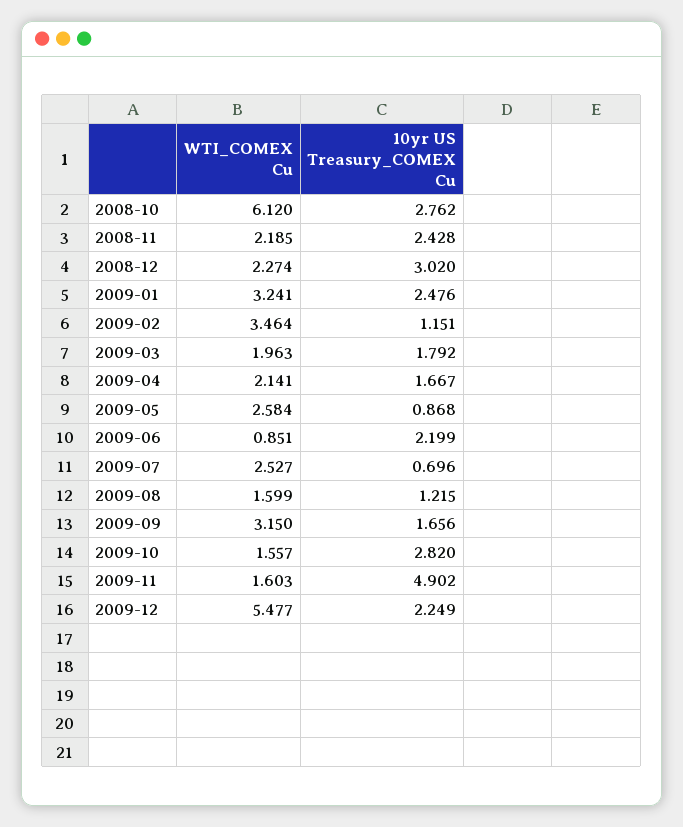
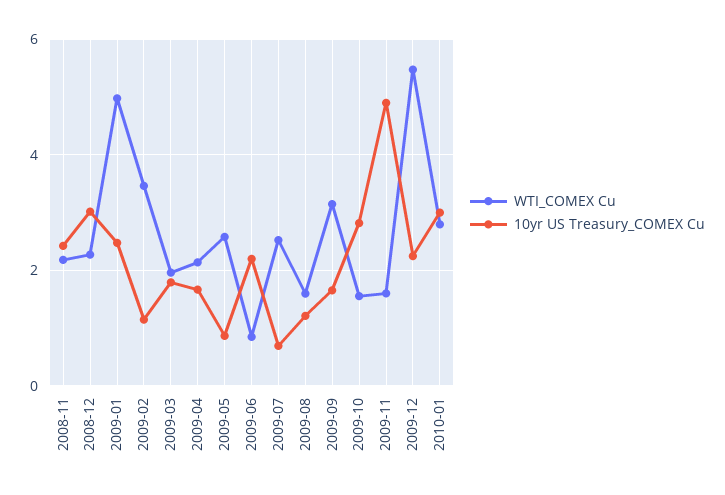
WTI_COMEX Cu, 2008-10: 6.12 -> none
10yr US Treasury_COMEX Cu, 2008-10: 2.762 -> none
WTI_COMEX Cu, 2009-01: 3.241 -> 5
WTI_COMEX Cu, 2010-01: none -> 2.8
10yr US Treasury_COMEX Cu, 2010-01: none -> 3

